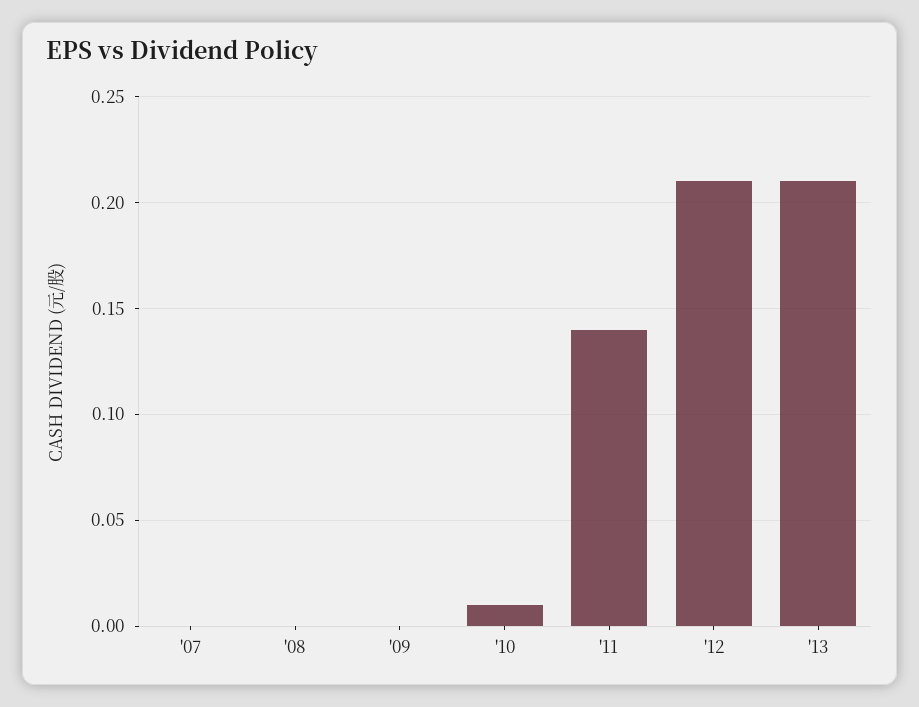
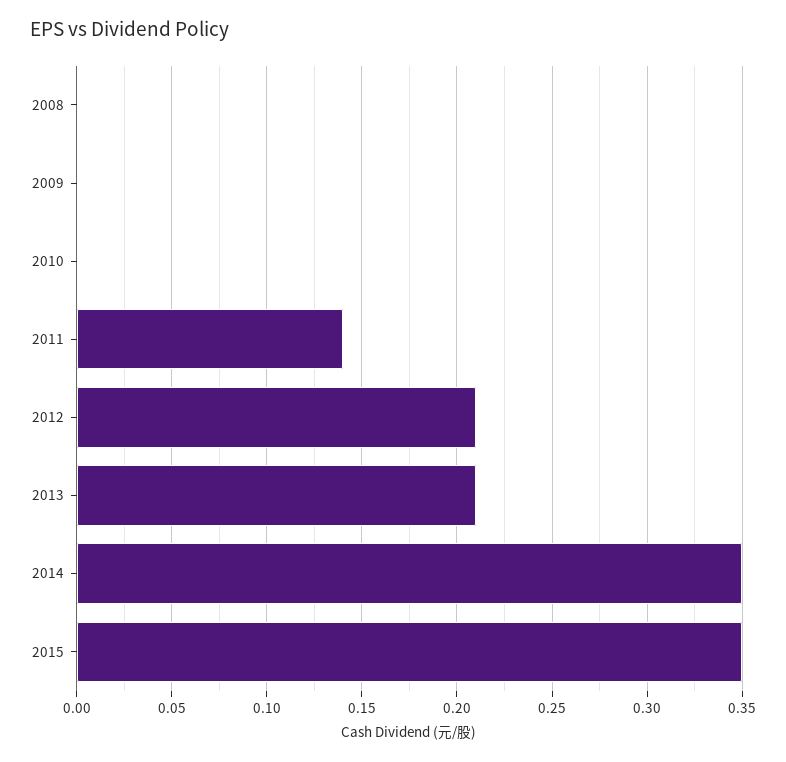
'07: 0 -> none
'10: 0.01 -> 0
2014: none -> 0.35
2015: none -> 0.35

